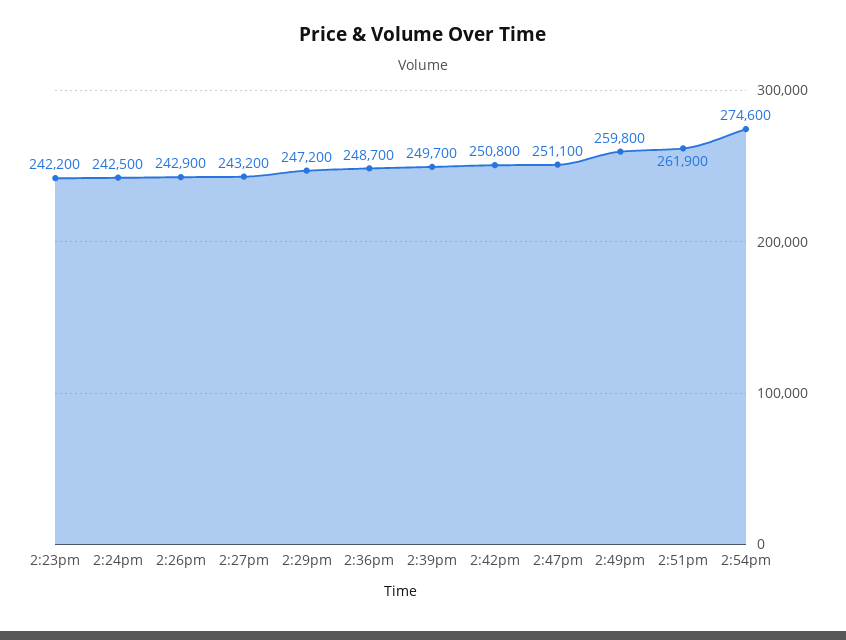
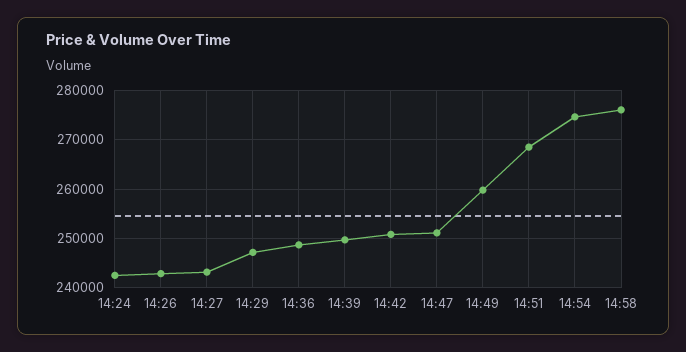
2:23pm: 242200 -> none
2:51pm: 261900 -> 268000
14:58: none -> 276000

